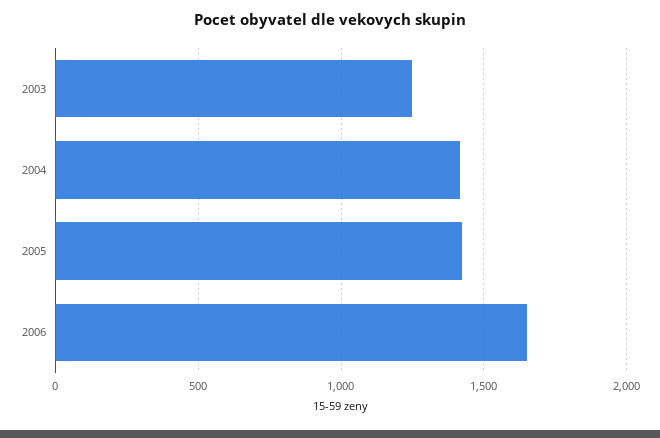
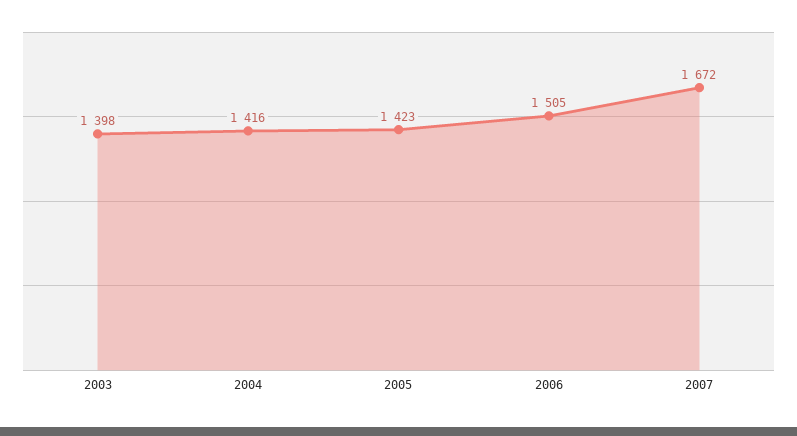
2003: 1250 -> 1398
2006: 1650 -> 1505
2007: none -> 1672

